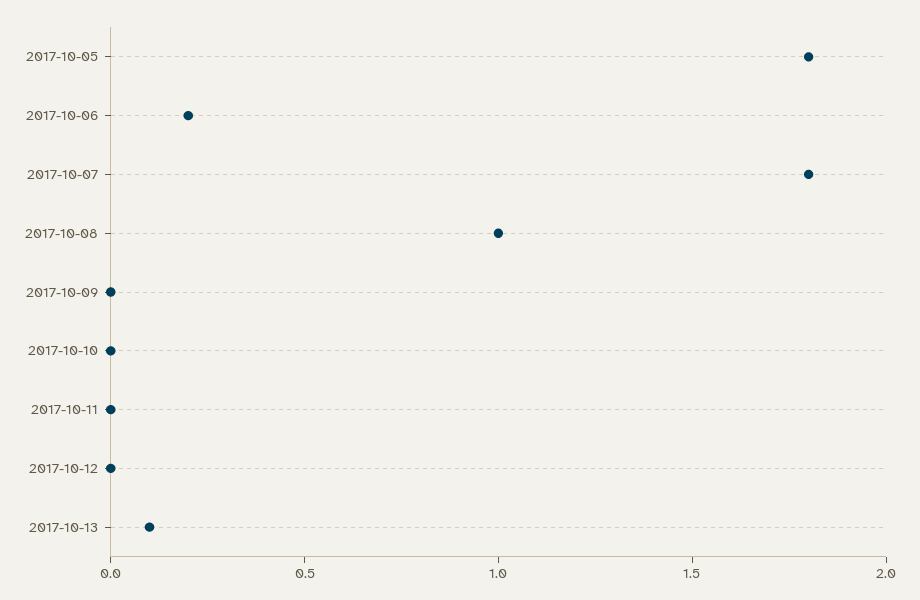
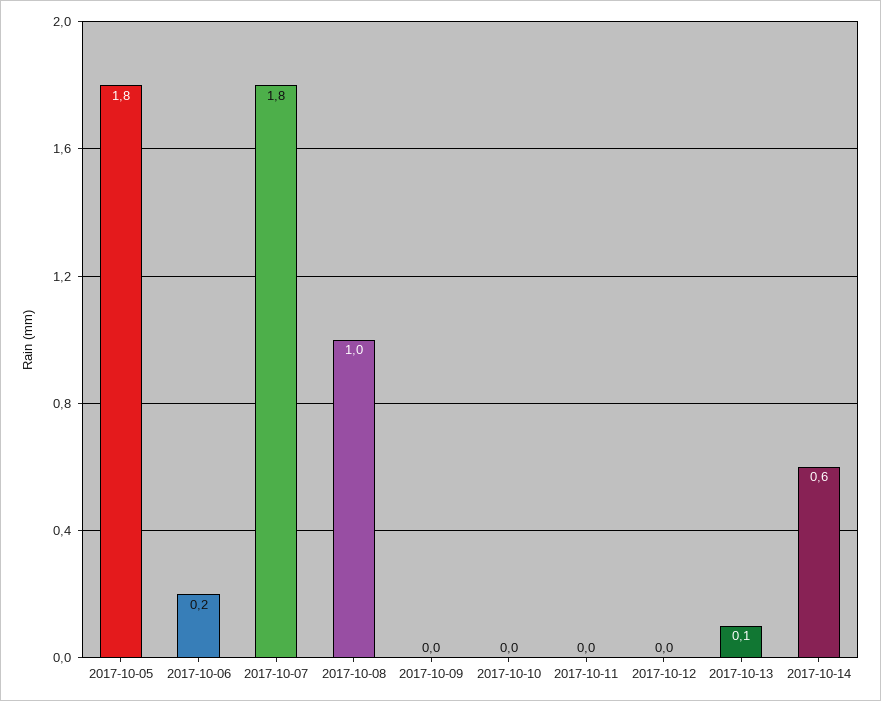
2017-10-14: none -> 0.6

